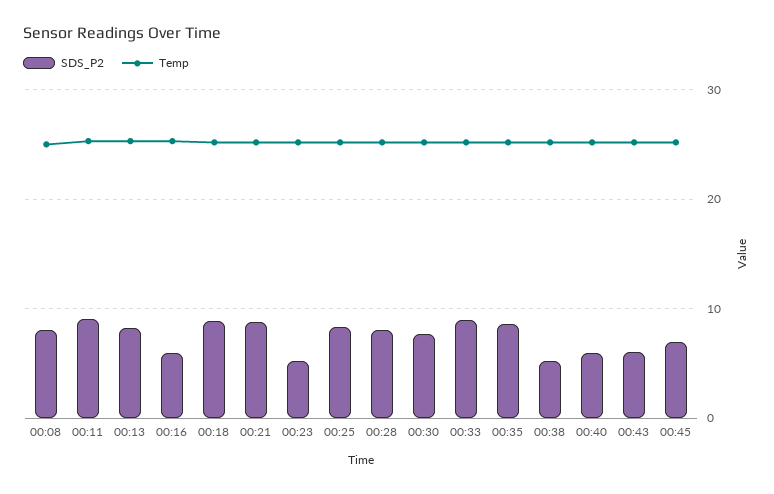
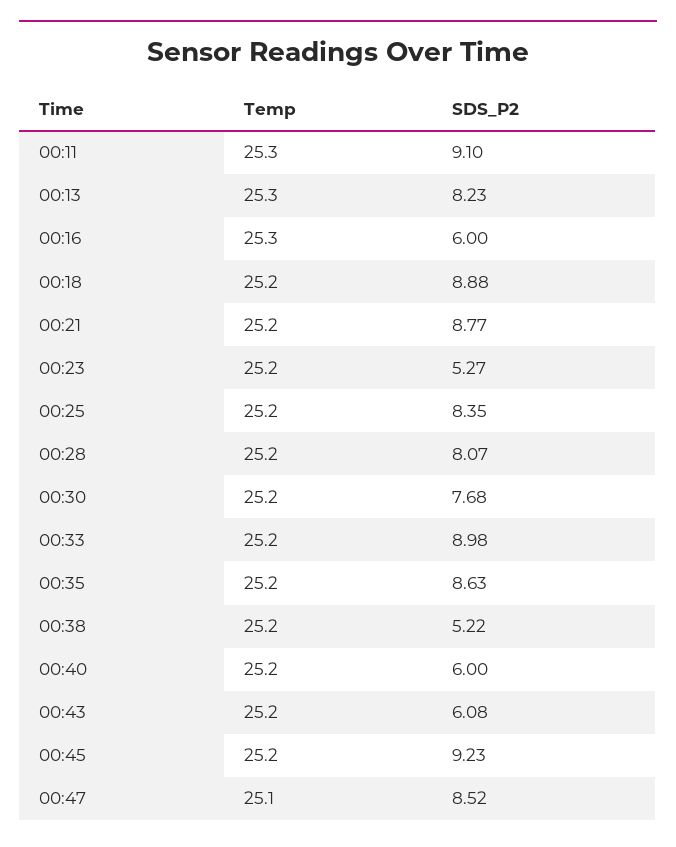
SDS_P2, 00:08: 8 -> none
Temp, 00:08: 25 -> none
SDS_P2, 00:45: 7 -> 9.23
Temp, 00:47: none -> 25.1
SDS_P2, 00:47: none -> 8.52

